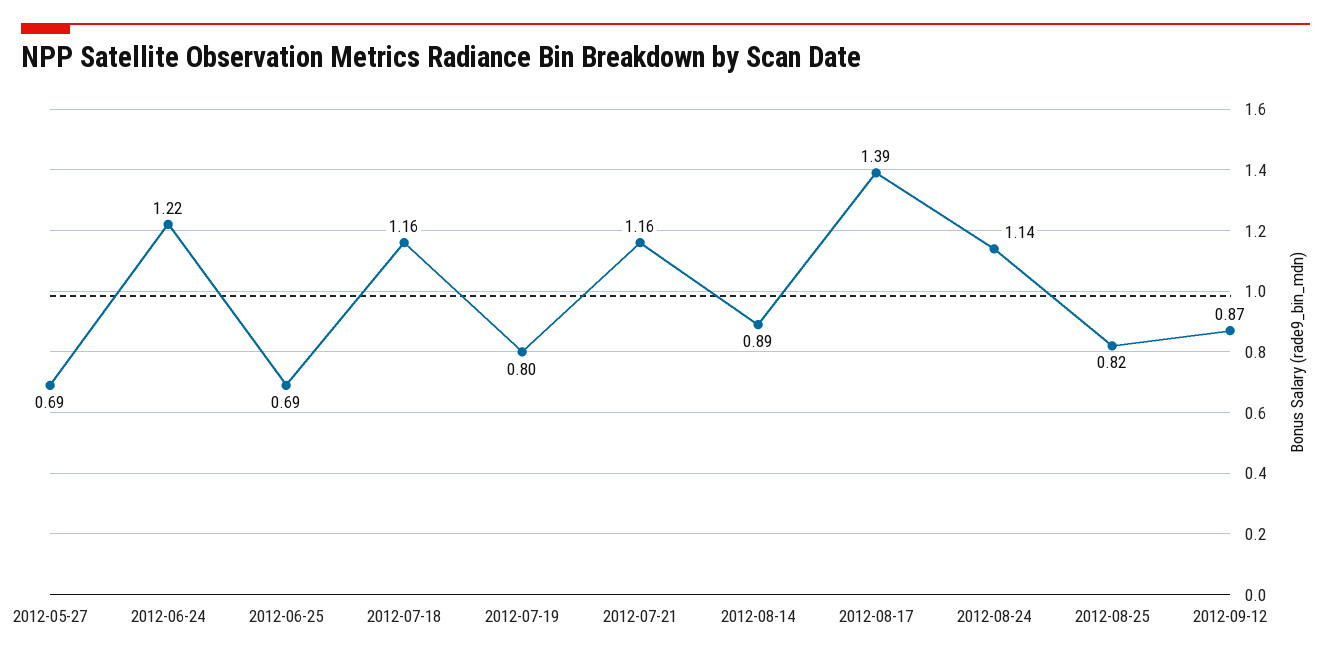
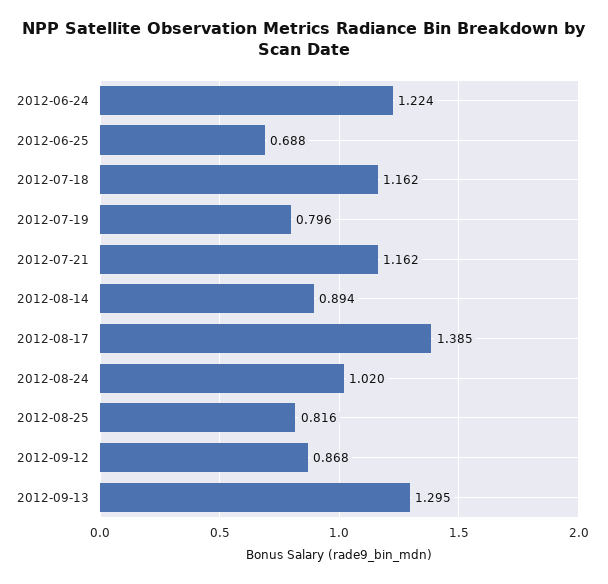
2012-05-27: 0.69 -> none
2012-08-24: 1.14 -> 1.02
2012-09-13: none -> 1.295

